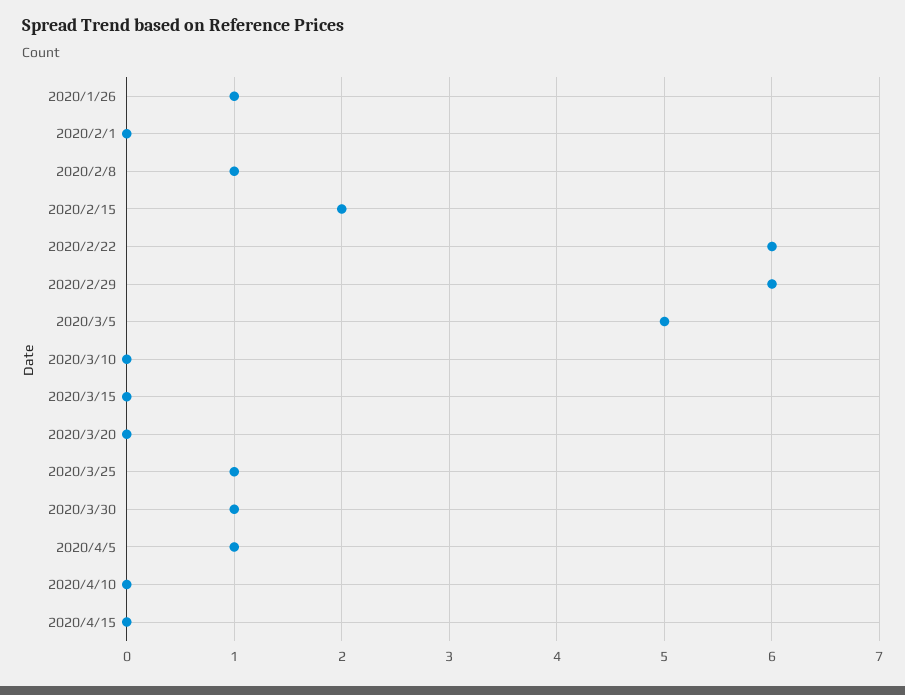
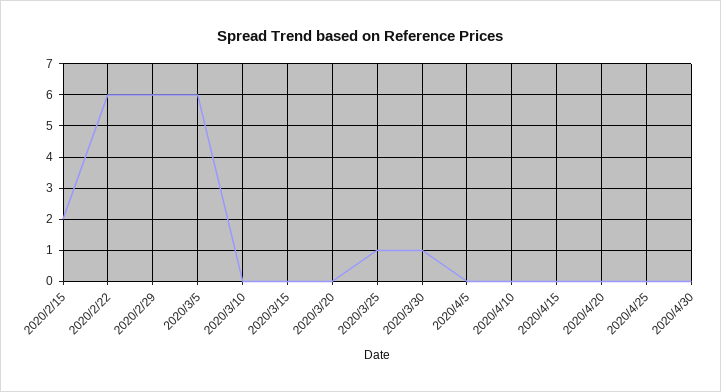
2020/1/26: 1 -> none
2020/2/1: 0 -> none
2020/2/8: 1 -> none
2020/3/5: 5 -> 6
2020/4/5: 1 -> 0
2020/4/20: none -> 0
2020/4/25: none -> 0
2020/4/30: none -> 0

